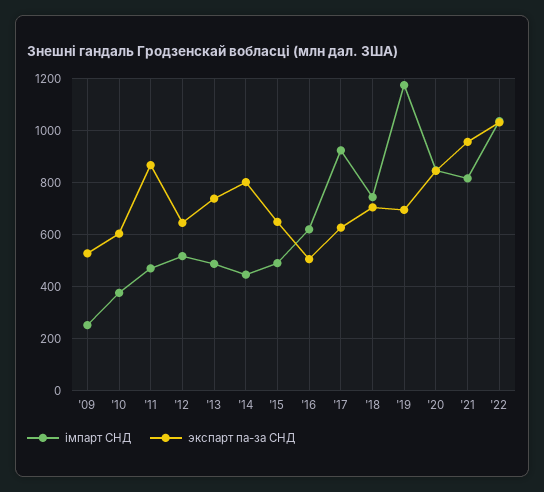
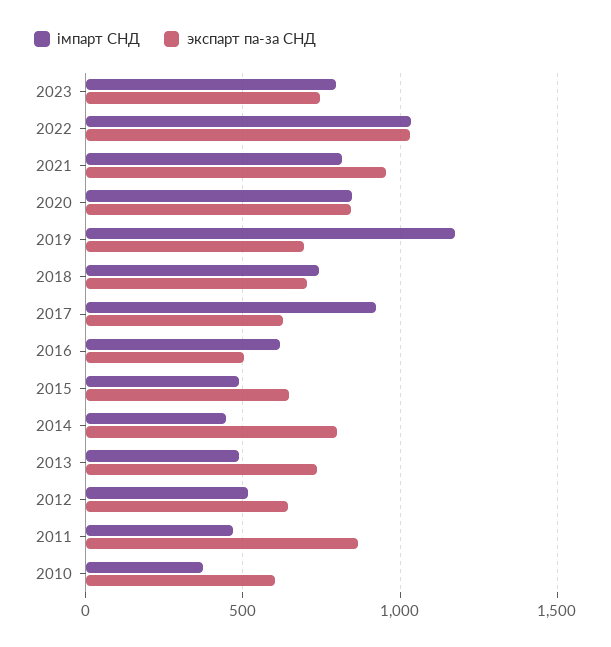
імпарт СНД, '09: 250 -> none
экспарт па-за СНД, '09: 525 -> none
імпарт СНД, 2023: none -> 800
экспарт па-за СНД, 2023: none -> 750

